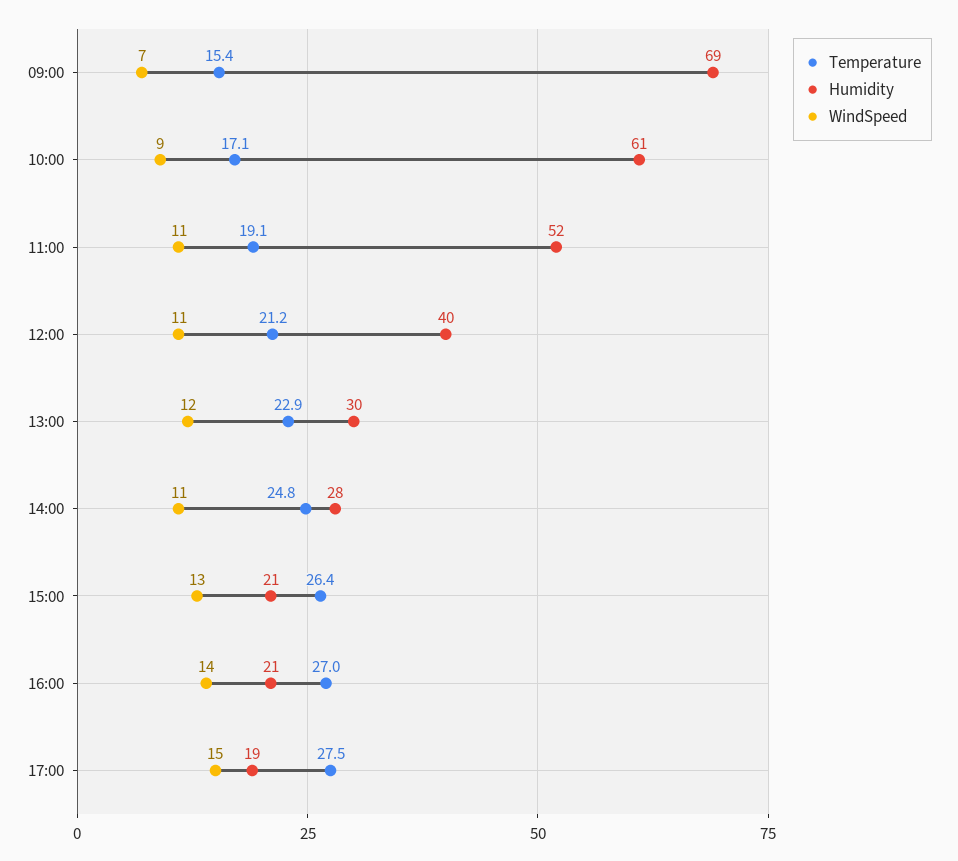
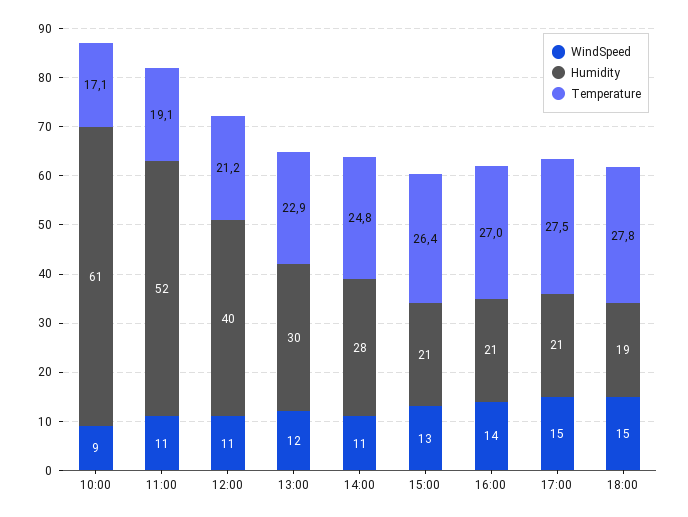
Temperature, 09:00: 15.4 -> none
Humidity, 09:00: 69 -> none
WindSpeed, 09:00: 7 -> none
Humidity, 17:00: 19 -> 21
WindSpeed, 18:00: none -> 15
Humidity, 18:00: none -> 19
Temperature, 18:00: none -> 27.8

